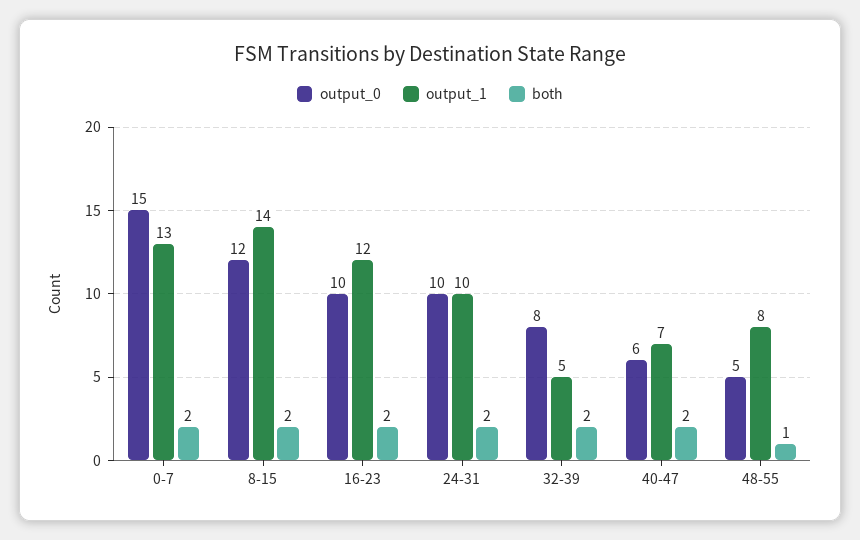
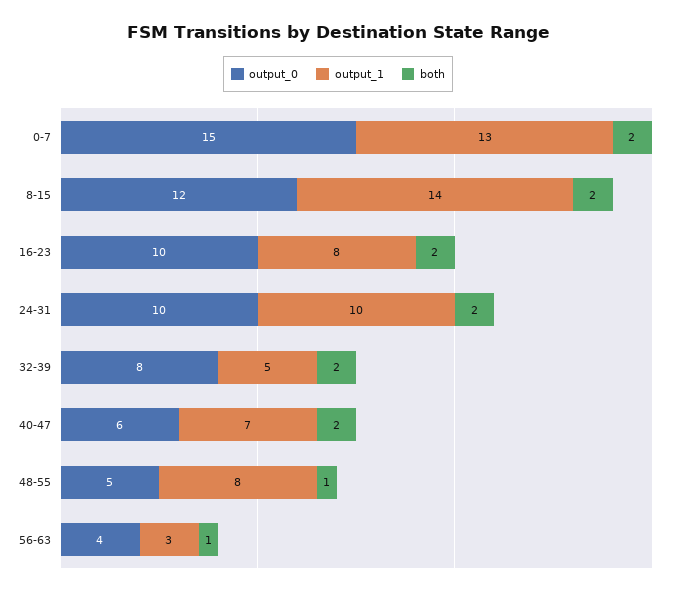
output_1, 16-23: 12 -> 8
output_0, 56-63: none -> 4
output_1, 56-63: none -> 3
both, 56-63: none -> 1

